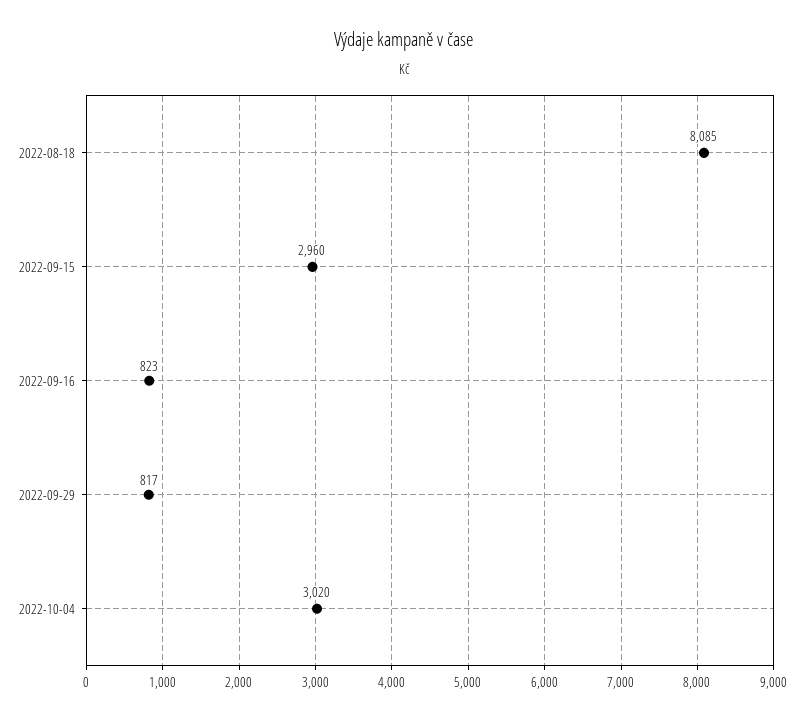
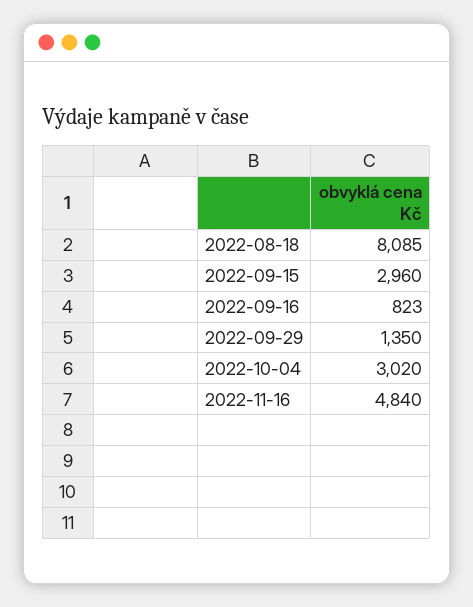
2022-09-29: 817 -> 1350
2022-11-16: none -> 4840

